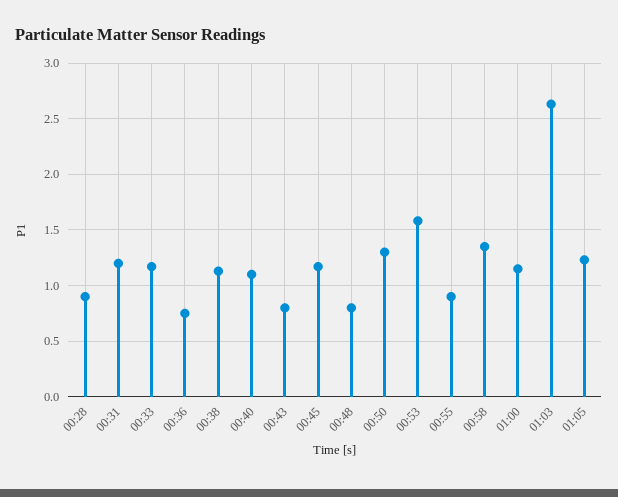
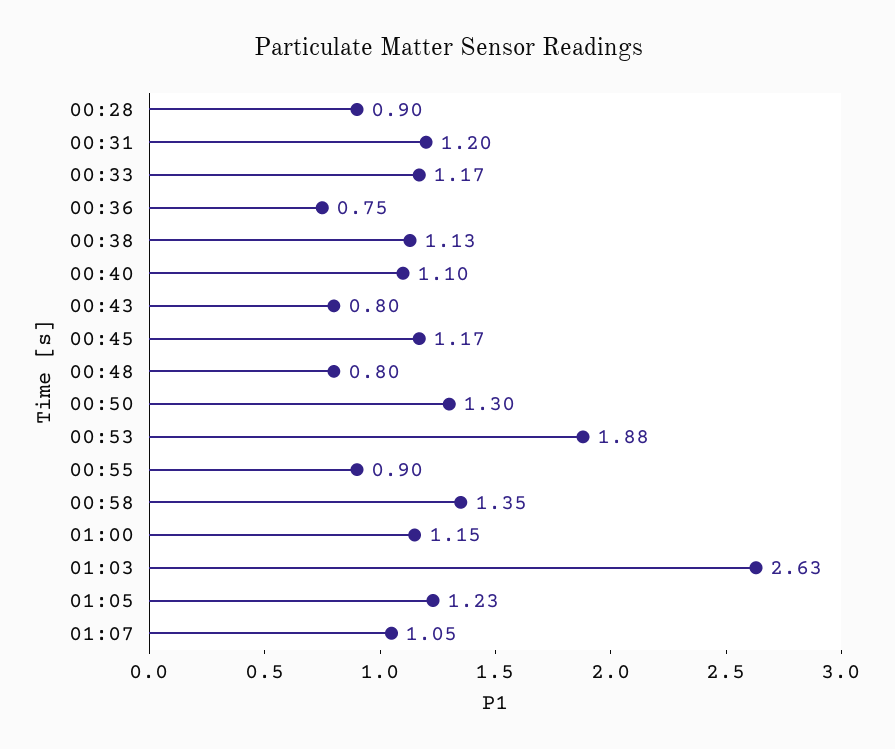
00:53: 1.6 -> 1.88
01:07: none -> 1.05

